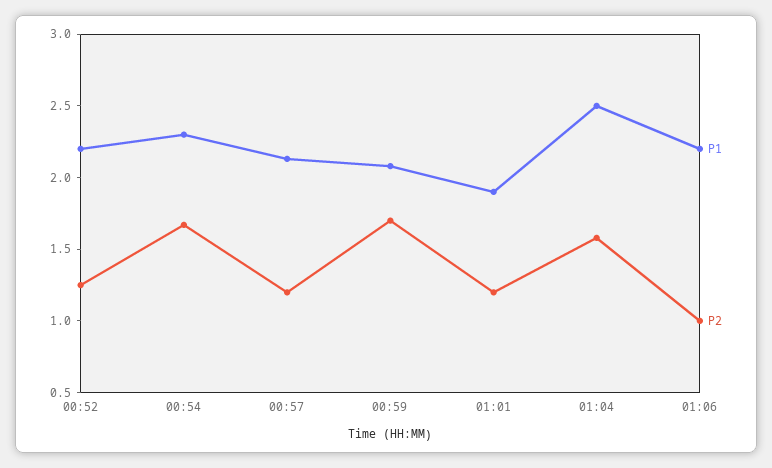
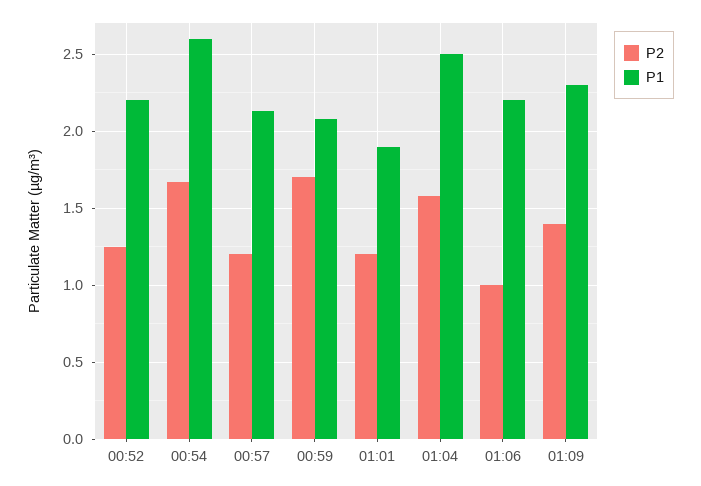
P1, 00:54: 2.3 -> 2.6
P2, 01:09: none -> 1.4
P1, 01:09: none -> 2.3

